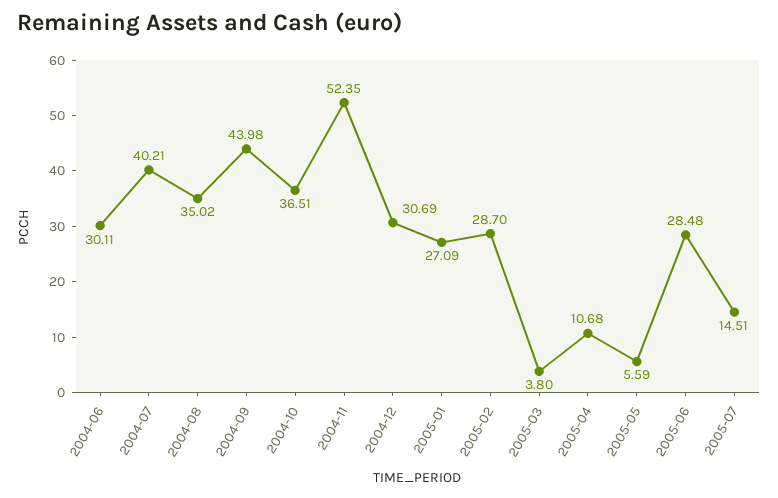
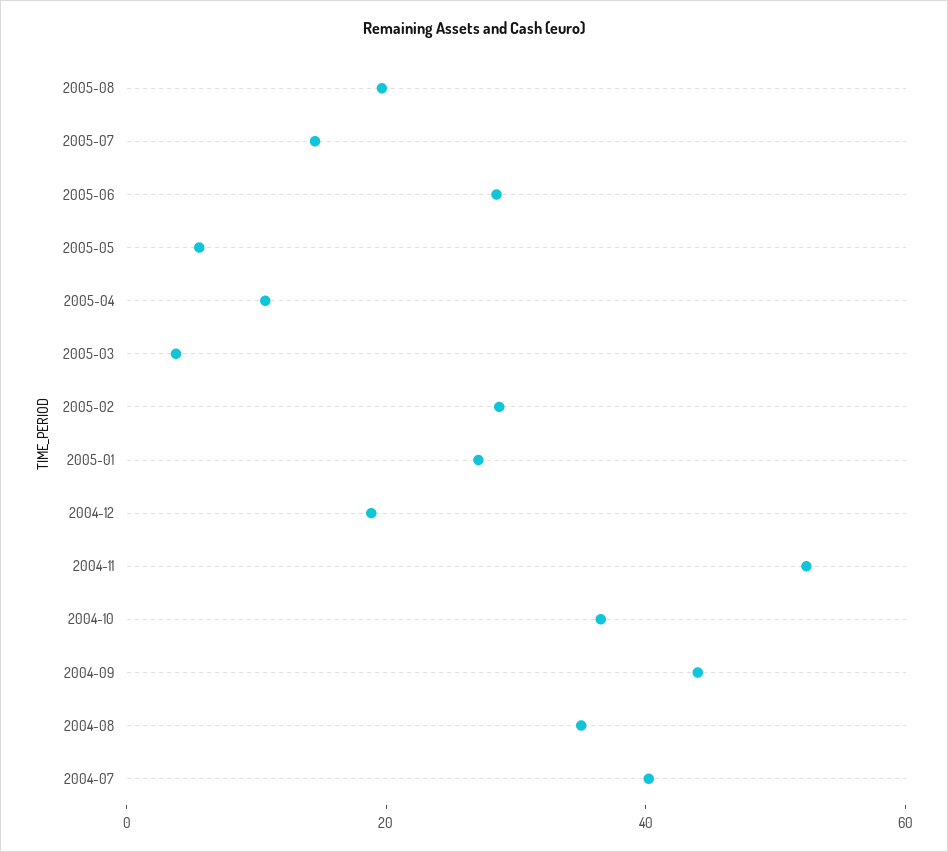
2004-06: 30.11 -> none
2004-12: 30.69 -> 20
2005-08: none -> 20

